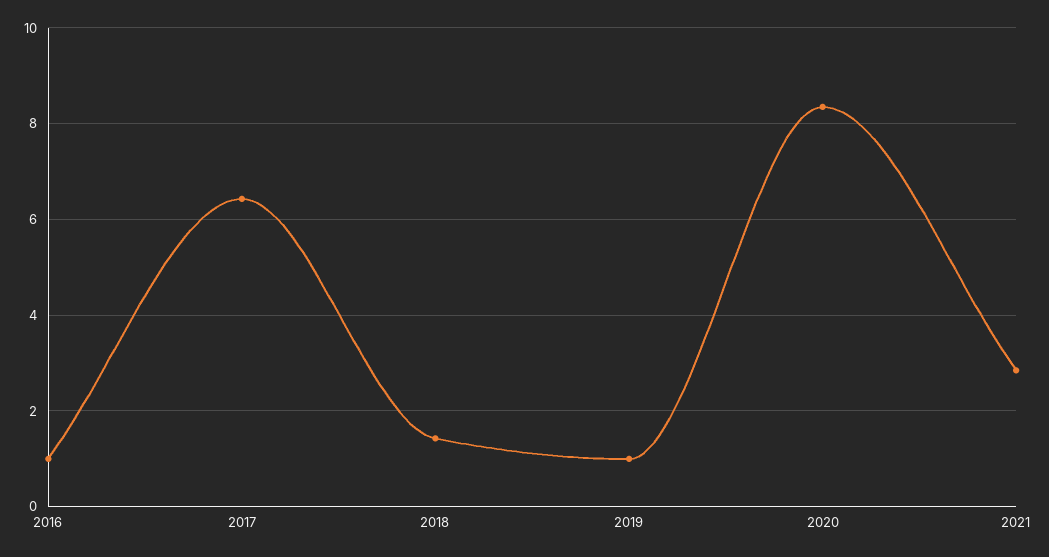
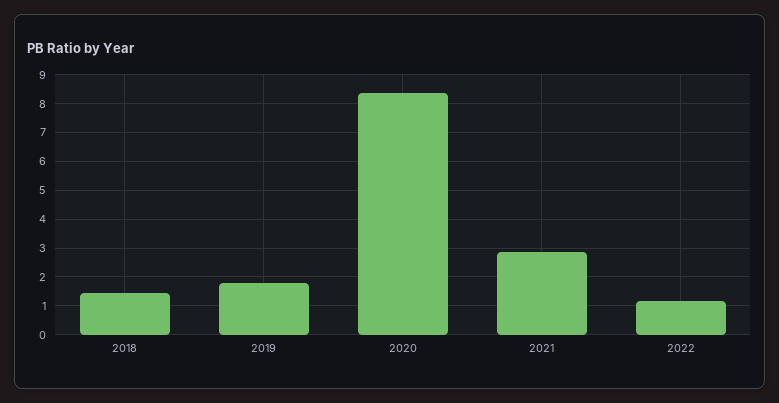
2016: 1 -> none
2017: 6.4 -> none
2019: 1 -> 1.75
2022: none -> 1.25

